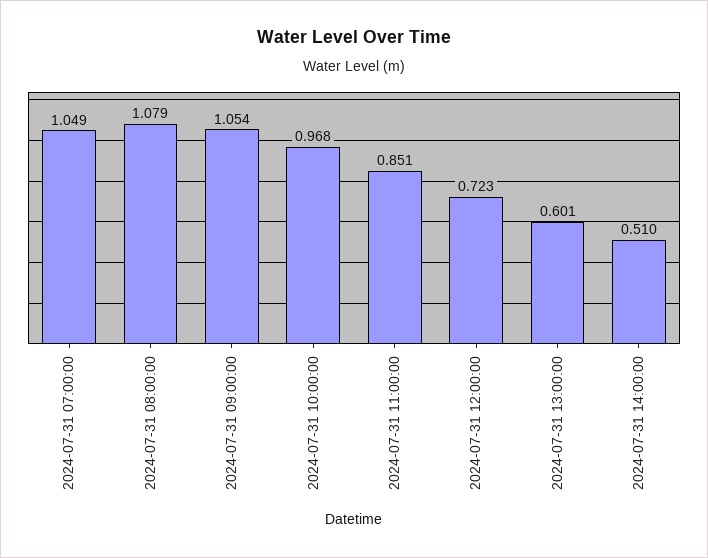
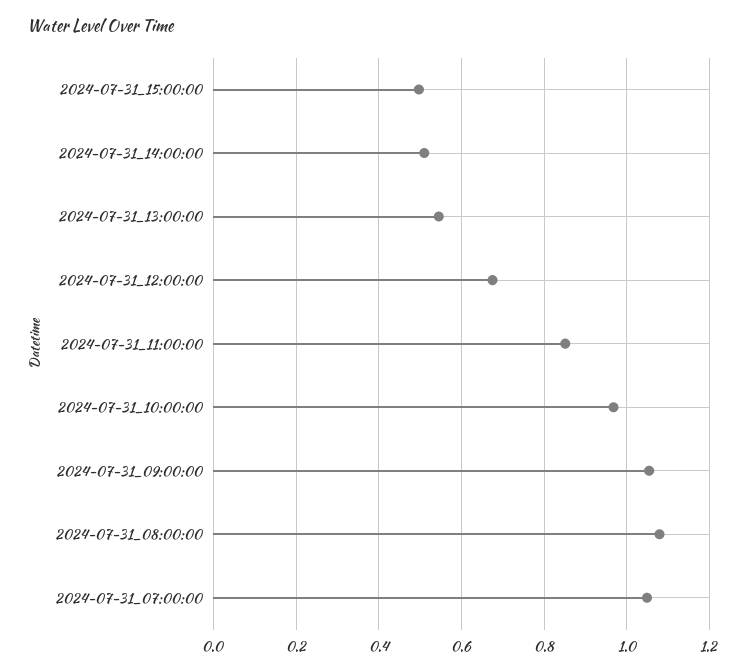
2024-07-31 12:00:00: 0.723 -> 0.68
2024-07-31 13:00:00: 0.601 -> 0.54
2024-07-31_15:00:00: none -> 0.5

